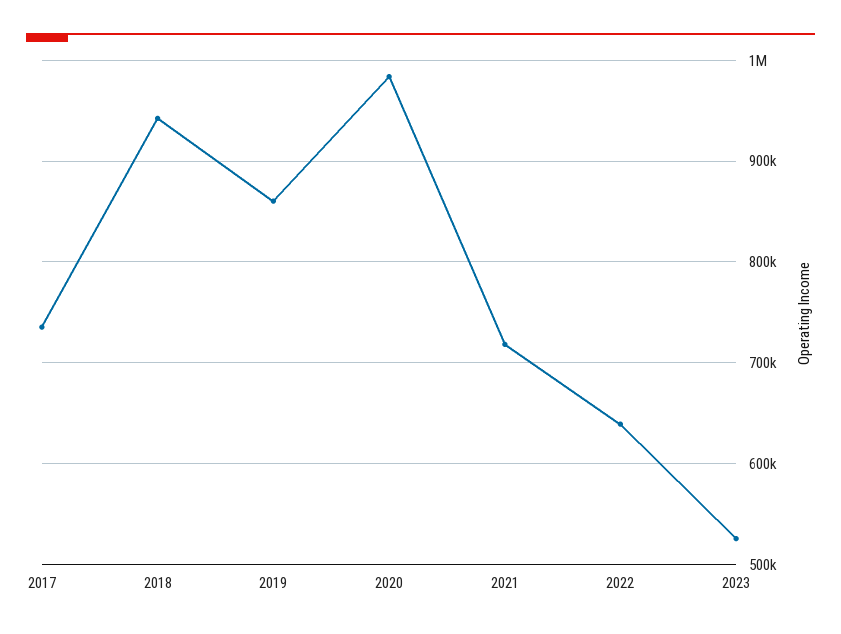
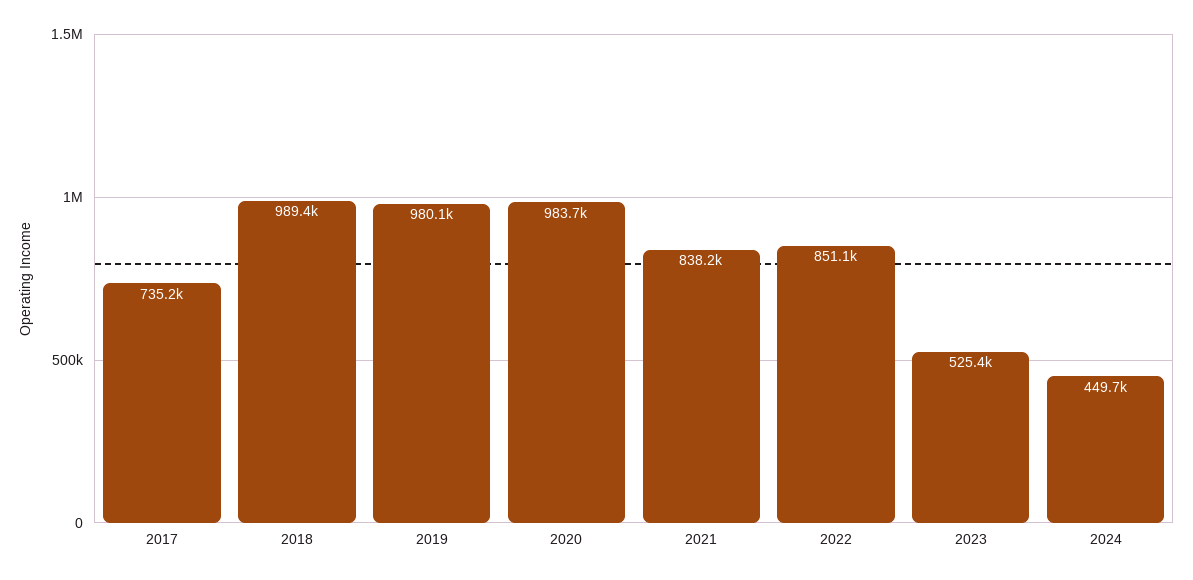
2018: 940000 -> 989400
2019: 860000 -> 980100
2021: 720000 -> 838200
2022: 640000 -> 851100
2024: none -> 449700

